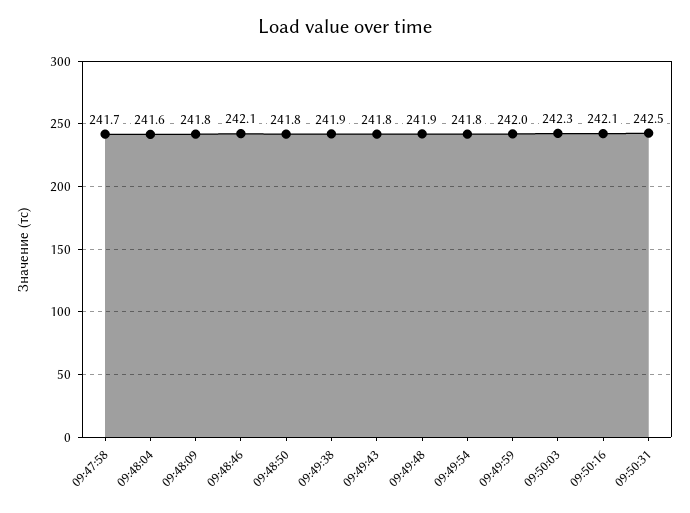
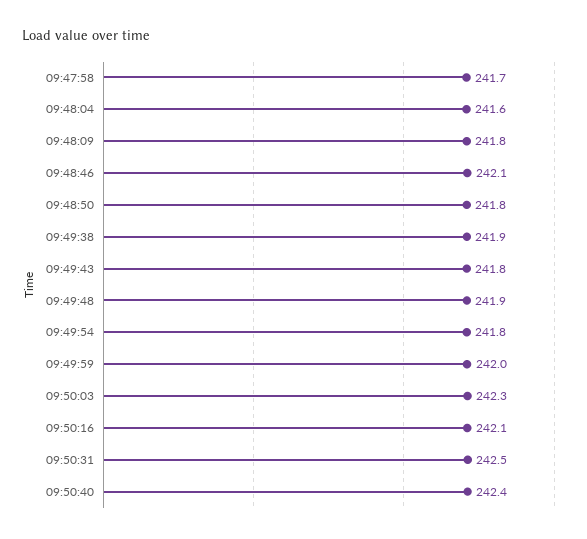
09:50:40: none -> 242.4

